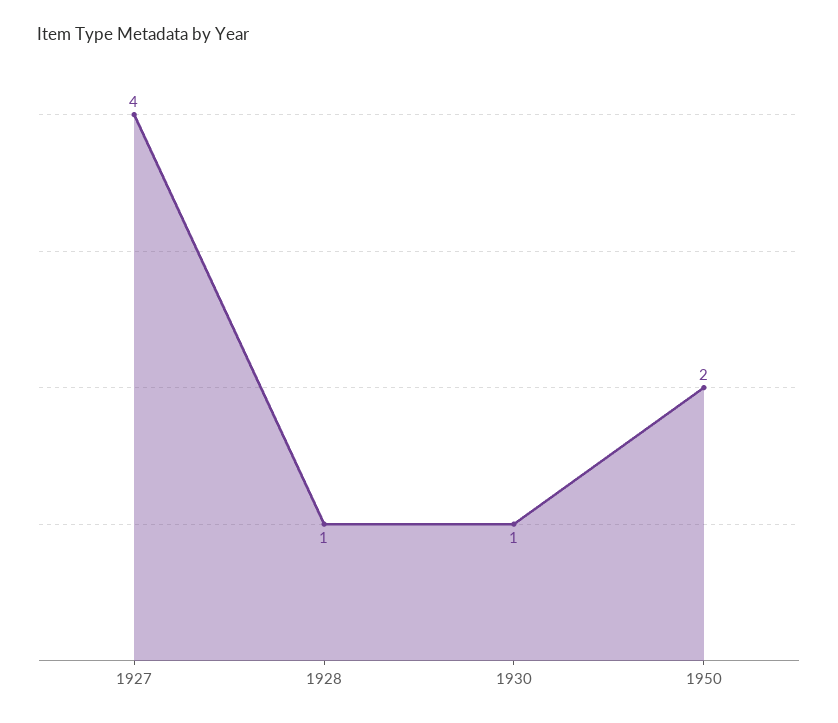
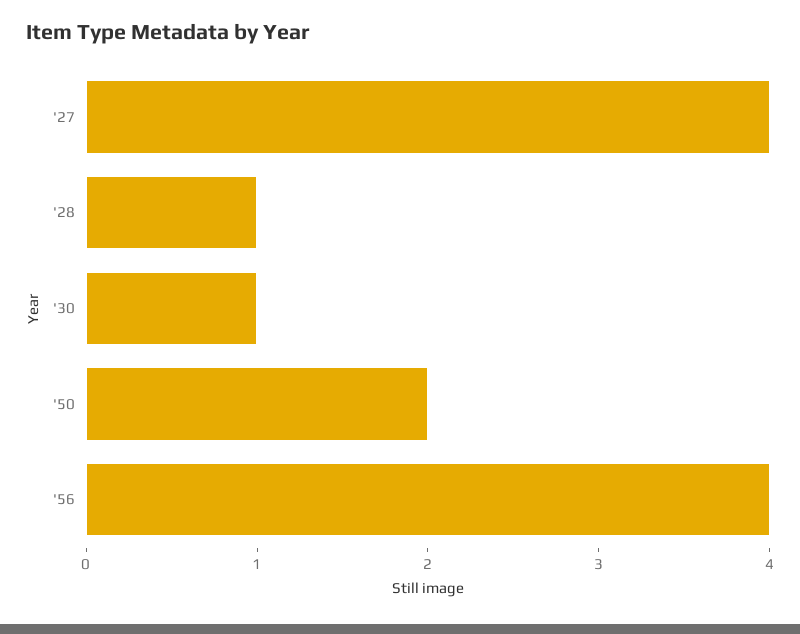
'56: none -> 4

